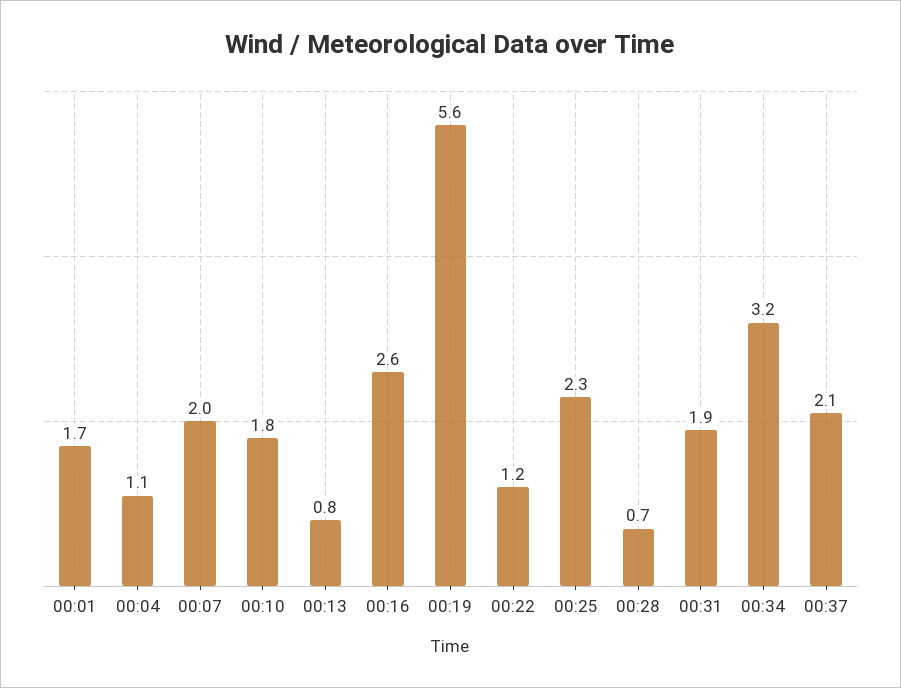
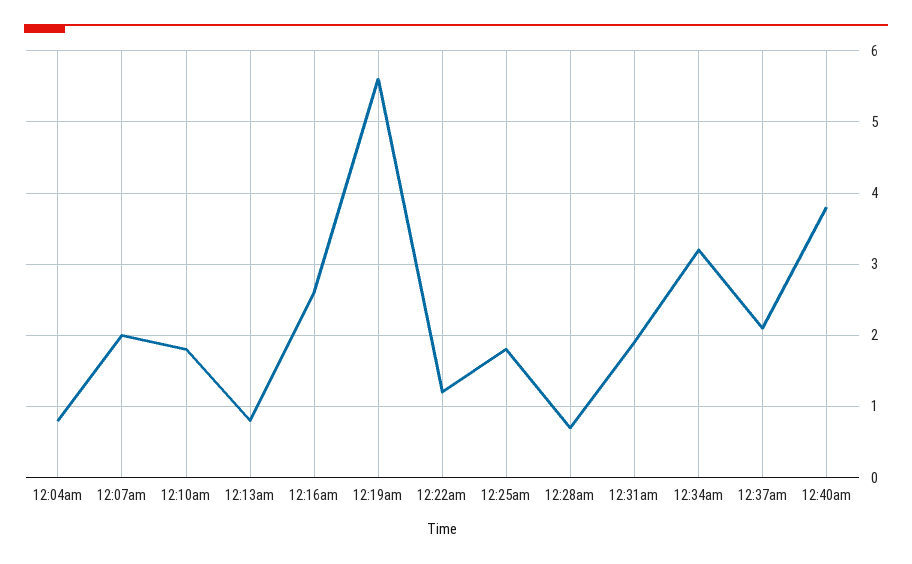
00:01: 1.7 -> none
00:04: 1.1 -> 0.8
00:25: 2.3 -> 1.8
12:40am: none -> 3.8

